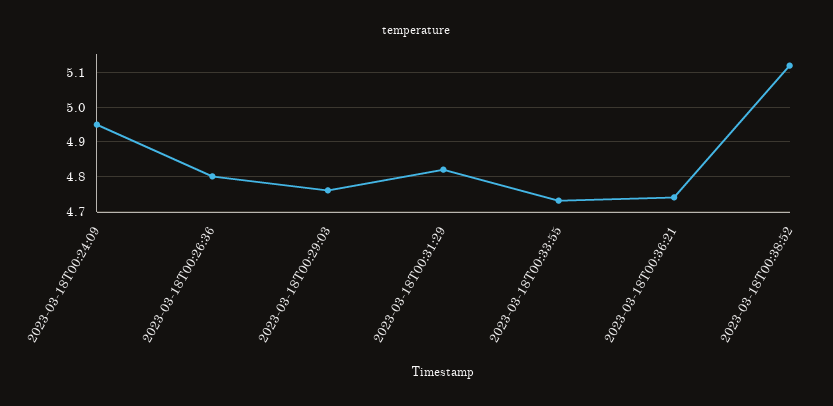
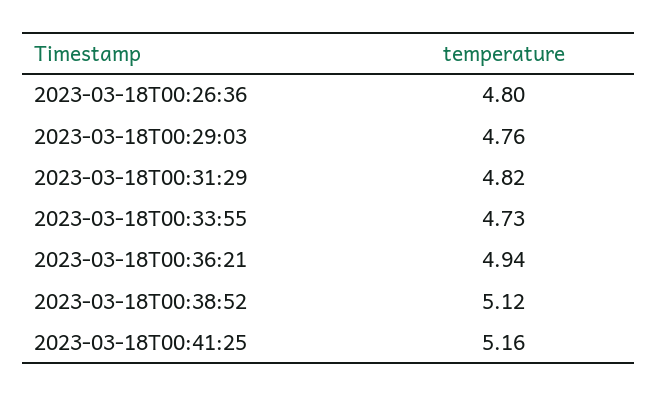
2023-03-18T00:24:09: 4.95 -> none
2023-03-18T00:36:21: 4.75 -> 4.94
2023-03-18T00:41:25: none -> 5.16

